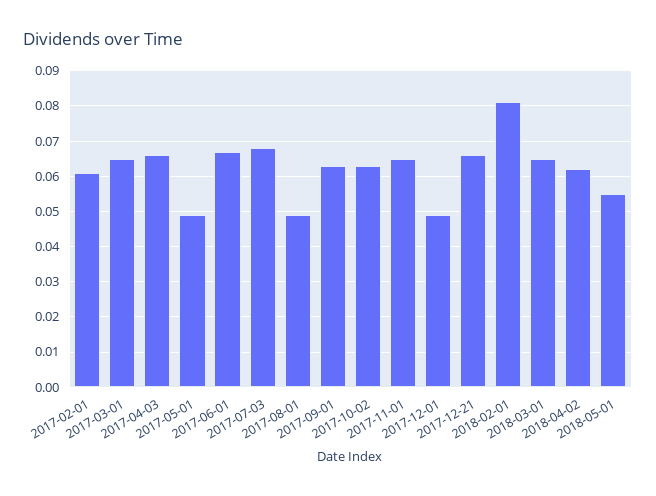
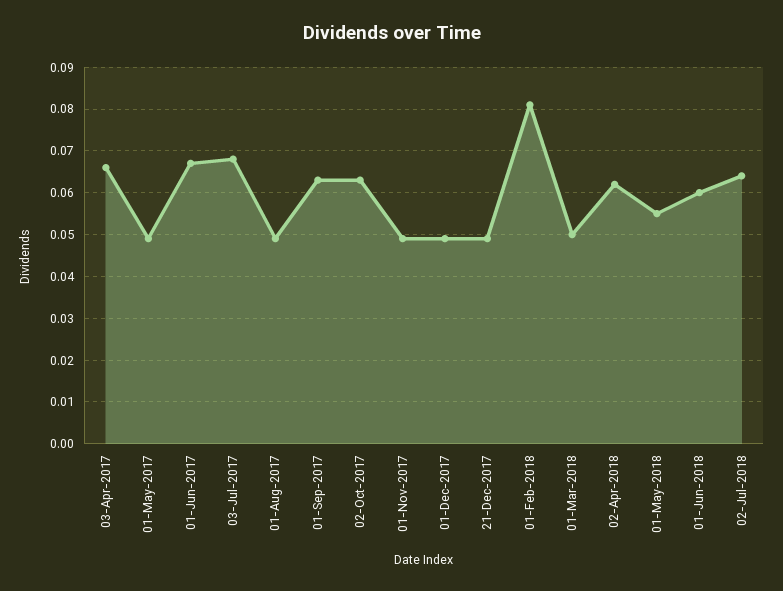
2017-02-01: 0.06 -> none
2017-03-01: 0.065 -> none
2017-11-01: 0.065 -> 0.05
2017-12-21: 0.065 -> 0.05
2018-03-01: 0.065 -> 0.05
01-Jun-2018: none -> 0.06
02-Jul-2018: none -> 0.065

